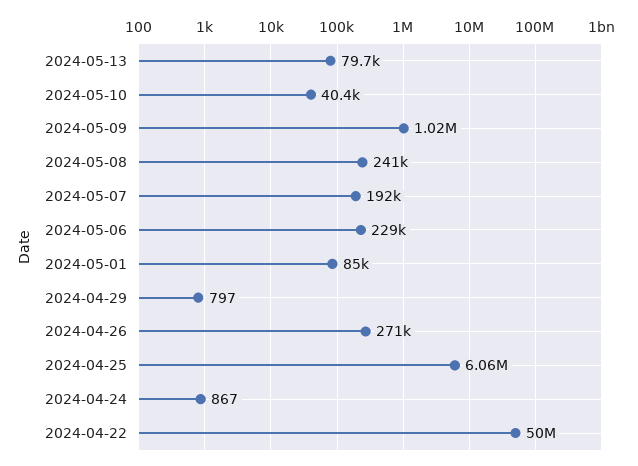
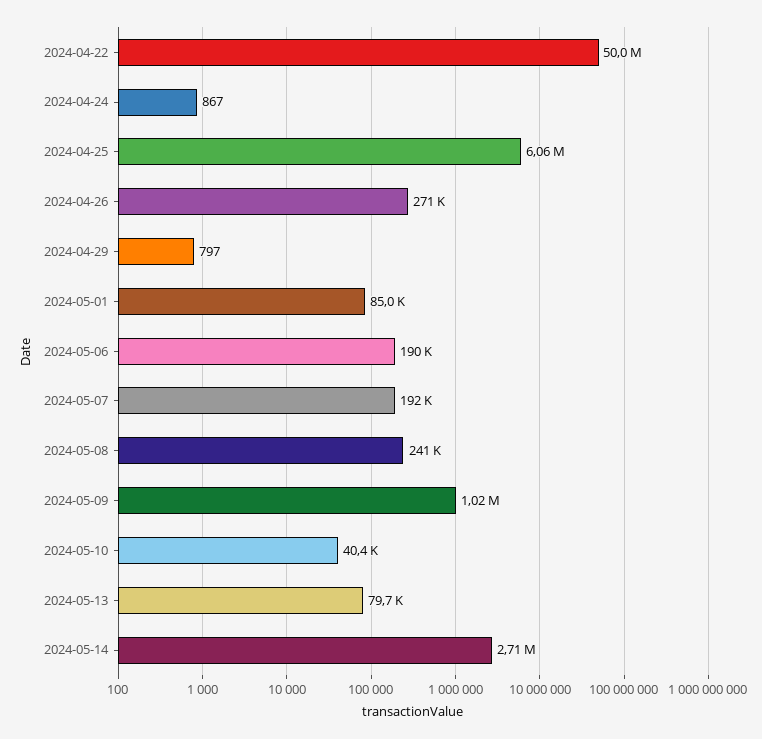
2024-05-06: 229000 -> 190000
2024-05-14: none -> 2710000

